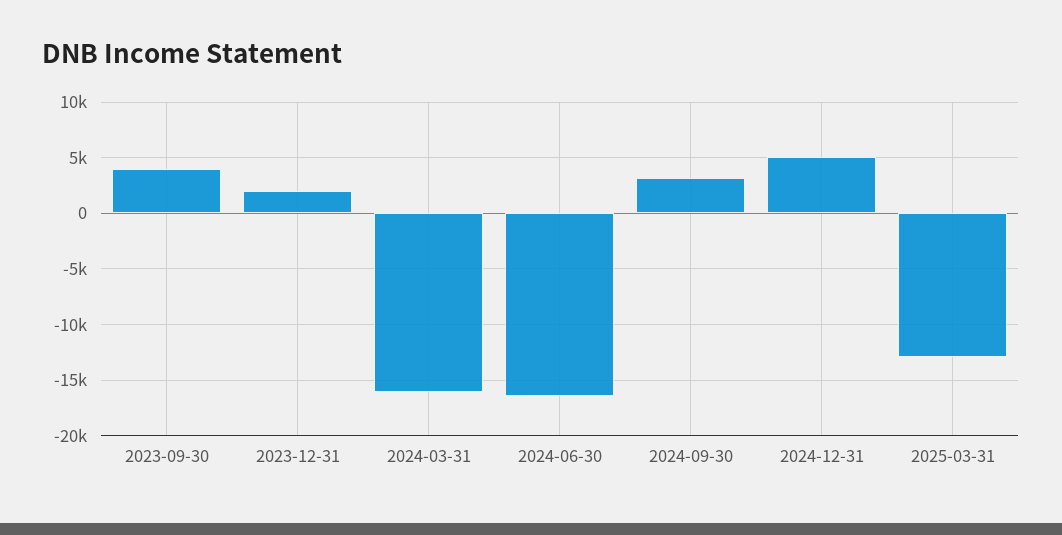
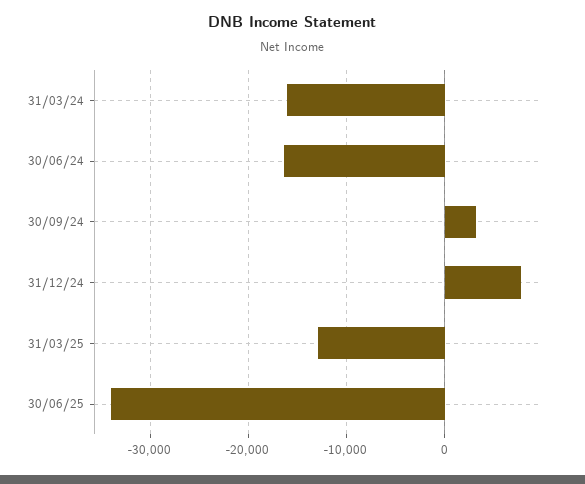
2023-09-30: 4000 -> none
2023-12-31: 2000 -> none
2024-12-31: 5000 -> 8000
30/06/25: none -> -34000

